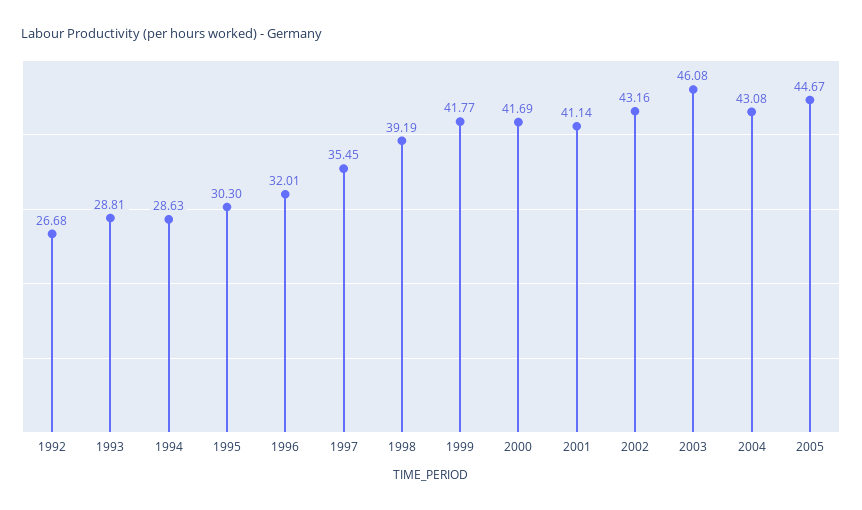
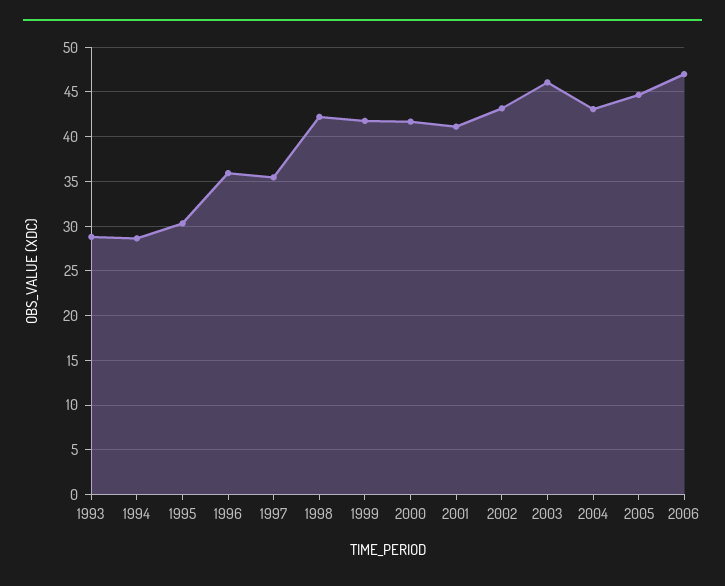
1992: 26.68 -> none
1996: 32.01 -> 36
1998: 39.19 -> 42
2006: none -> 47

